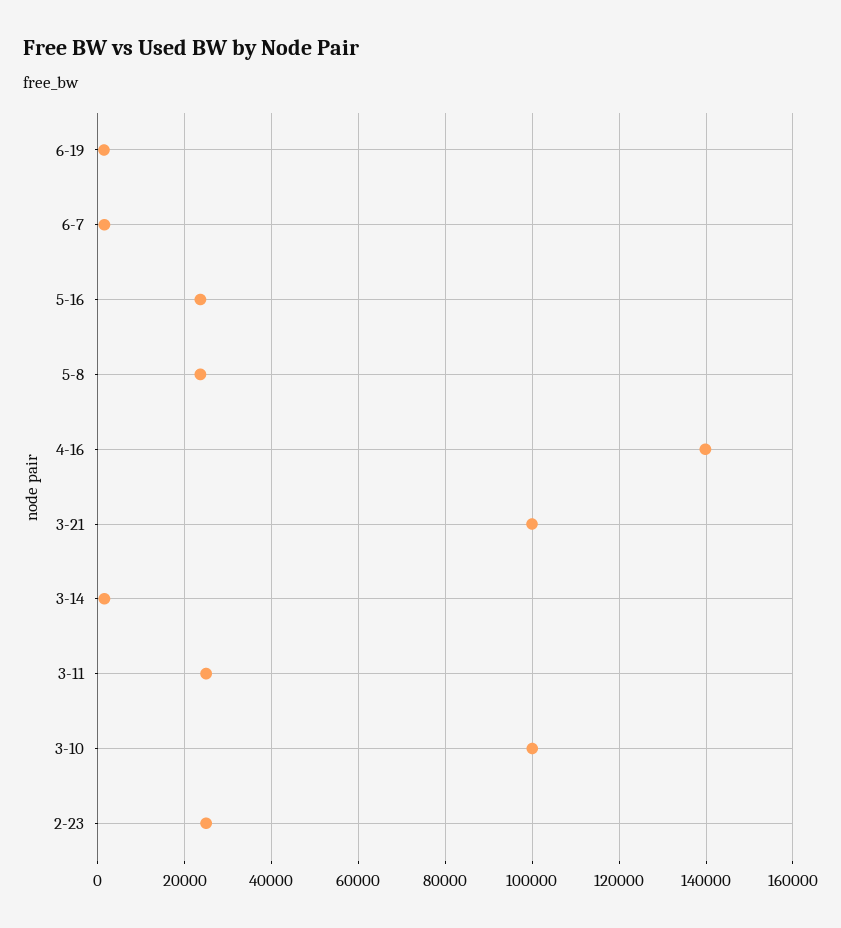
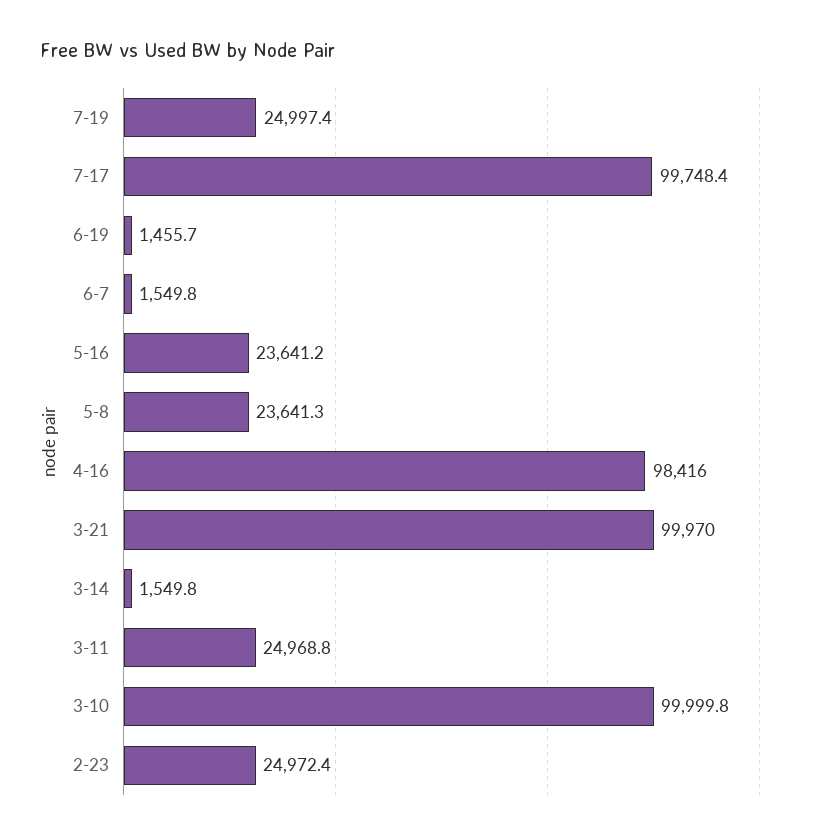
4-16: 140000 -> 98416
7-19: none -> 24997.4
7-17: none -> 99748.4

